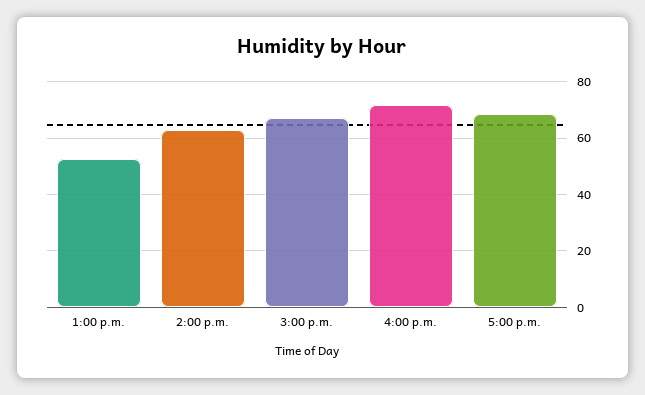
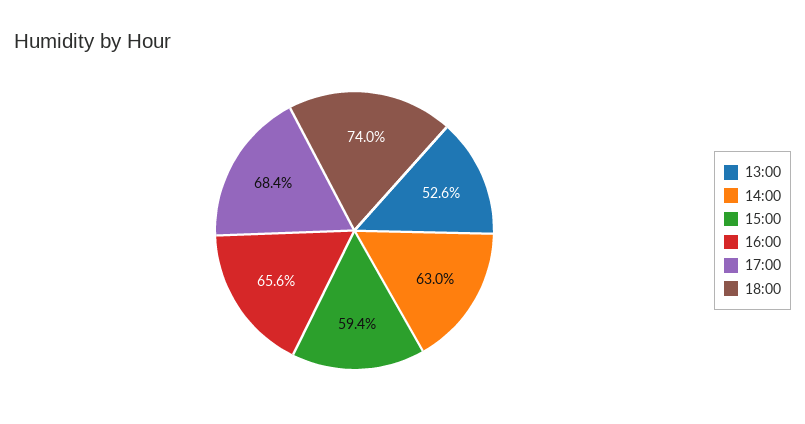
3:00 p.m.: 67.5 -> 59.4
4:00 p.m.: 72.5 -> 65.6
18:00: none -> 74

